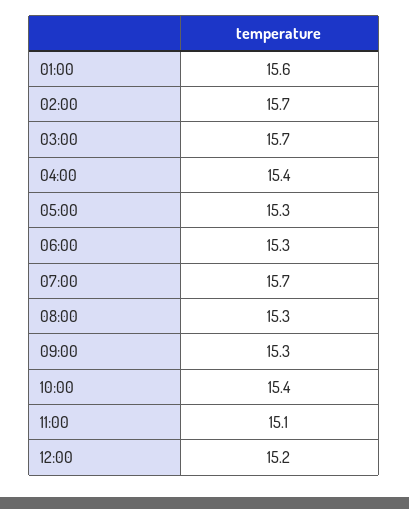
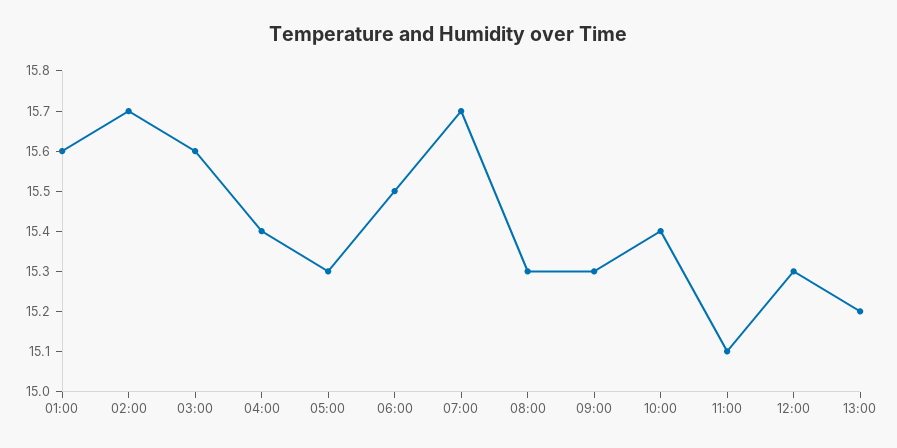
03:00: 15.7 -> 15.6
06:00: 15.3 -> 15.5
12:00: 15.2 -> 15.3
13:00: none -> 15.2

